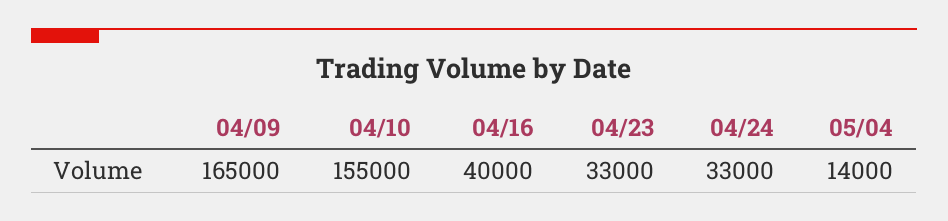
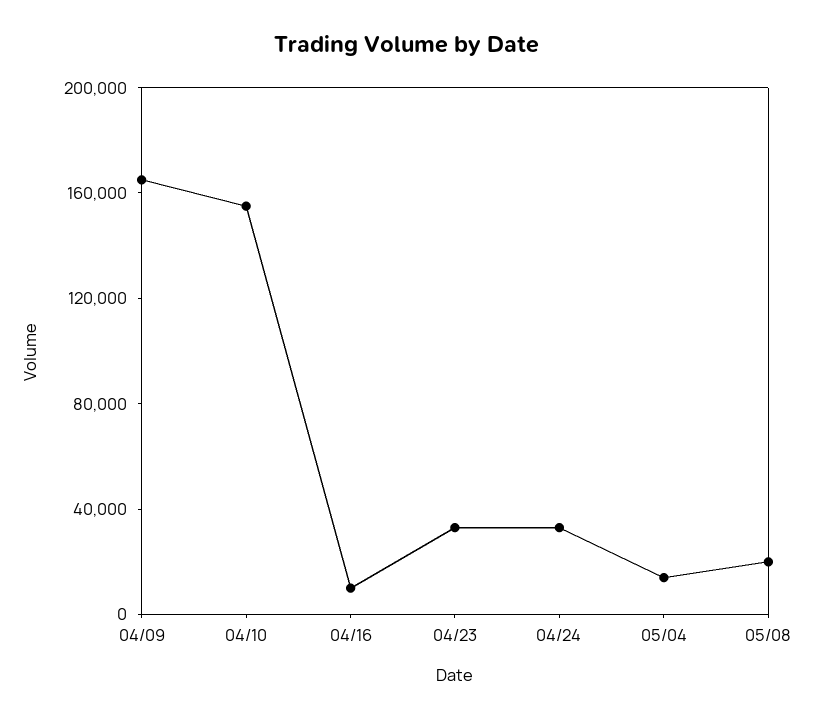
04/16: 40000 -> 10000
05/08: none -> 20000

